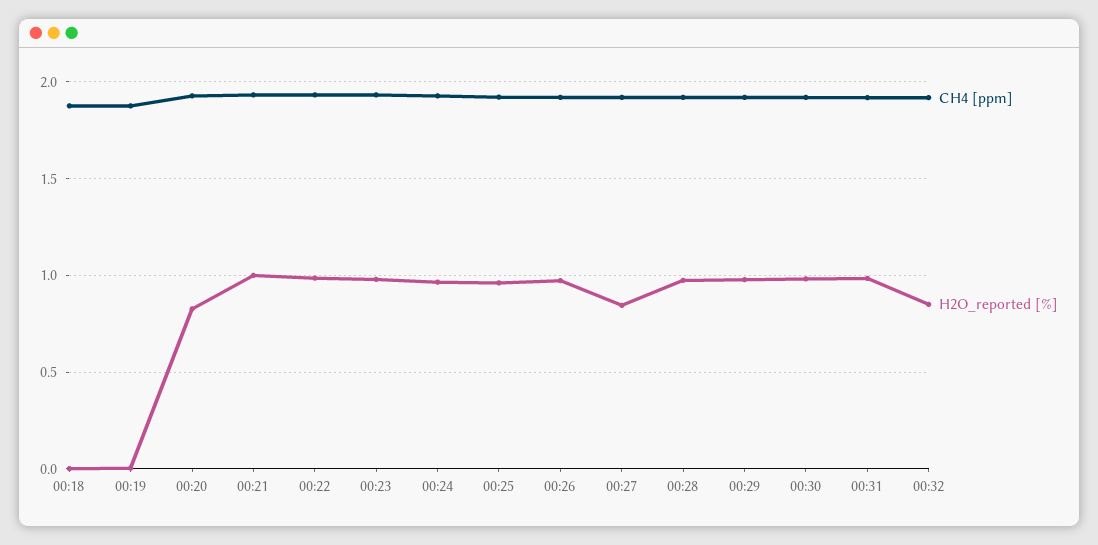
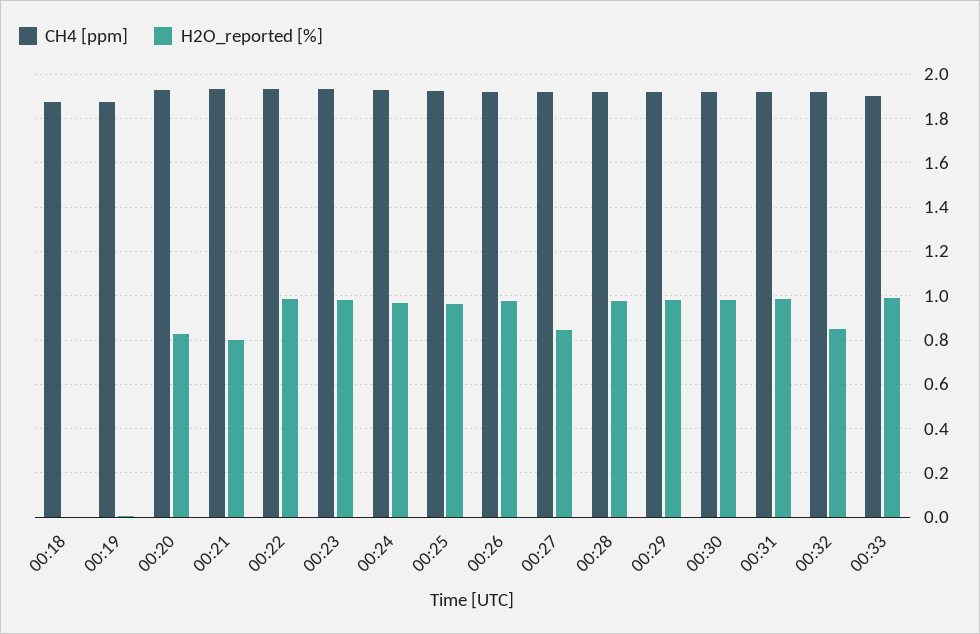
H2O_reported [%], 00:21: 1 -> 0.8
CH4 [ppm], 00:33: none -> 1.9
H2O_reported [%], 00:33: none -> 1

